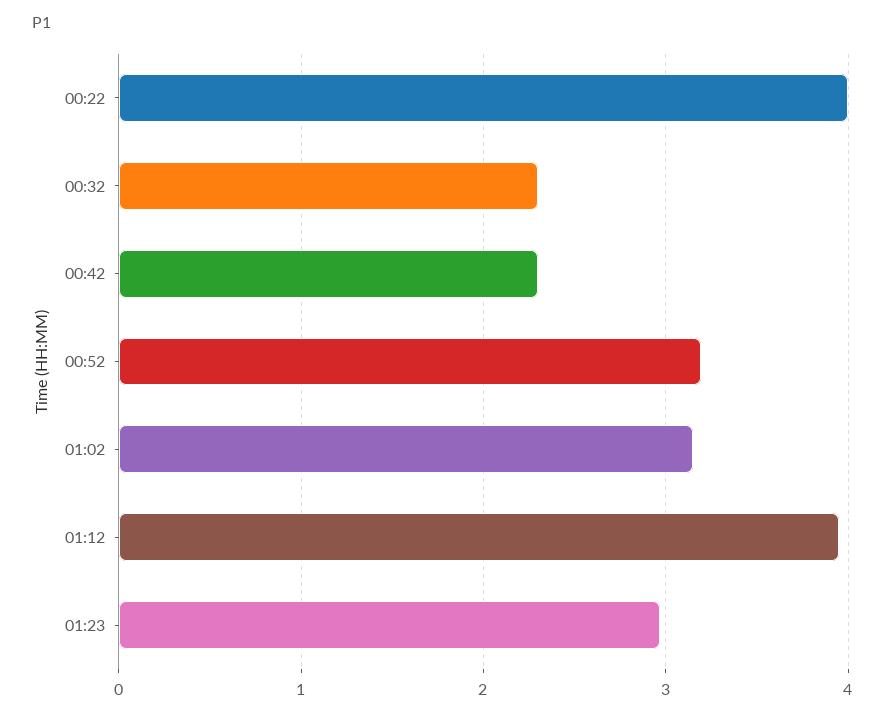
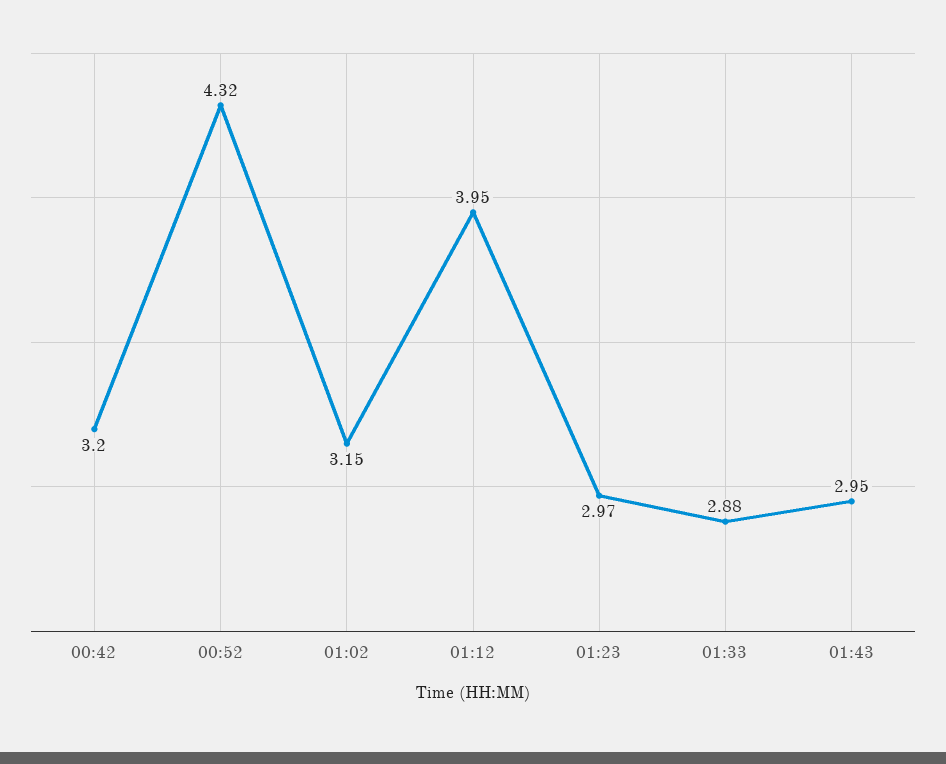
00:22: 4 -> none
00:32: 2.3 -> none
00:42: 2.3 -> 3.2
00:52: 3.2 -> 4.32
01:33: none -> 2.88
01:43: none -> 2.95

